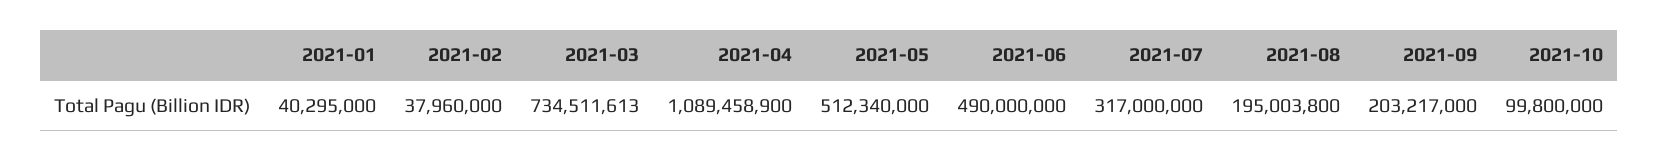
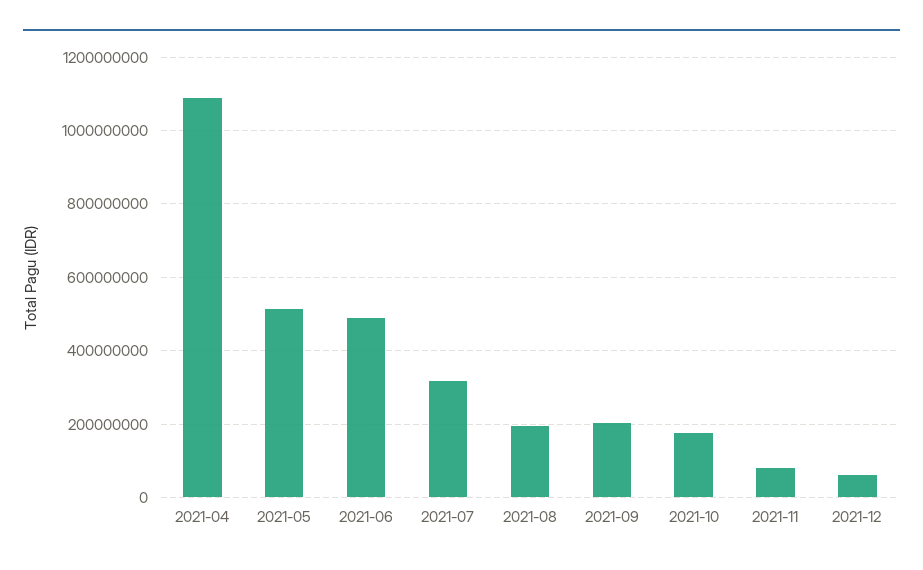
2021-01: 40295000 -> none
2021-02: 37960000 -> none
2021-03: 734511613 -> none
2021-10: 99800000 -> 180000000
2021-11: none -> 80000000
2021-12: none -> 60000000

